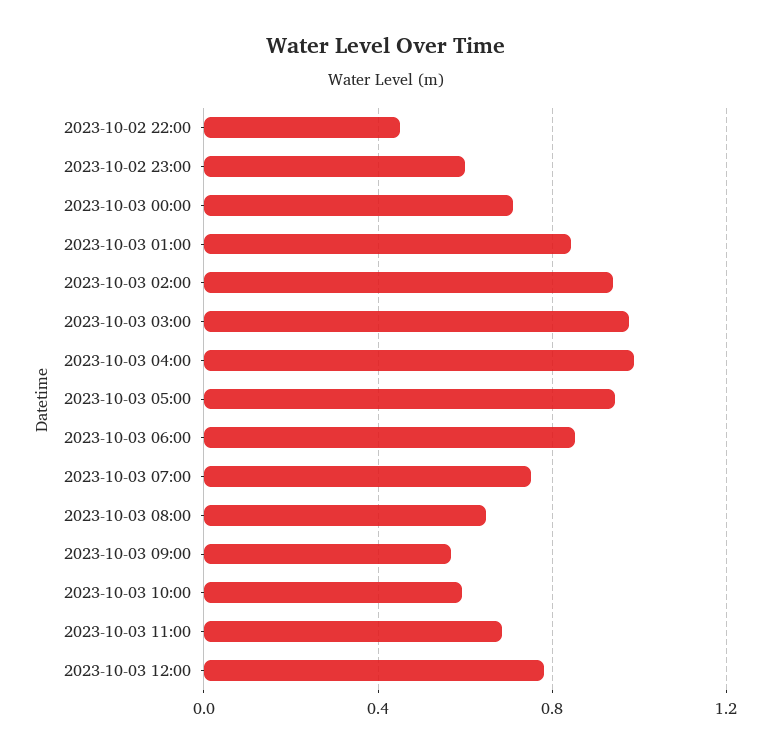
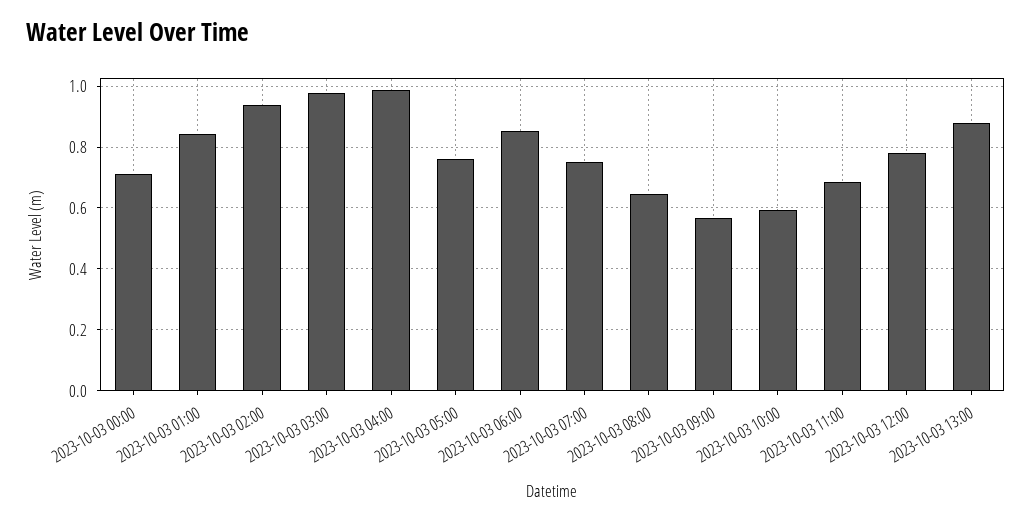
2023-10-02 22:00: 0.45 -> none
2023-10-02 23:00: 0.6 -> none
2023-10-03 05:00: 0.95 -> 0.76
2023-10-03 13:00: none -> 0.88

